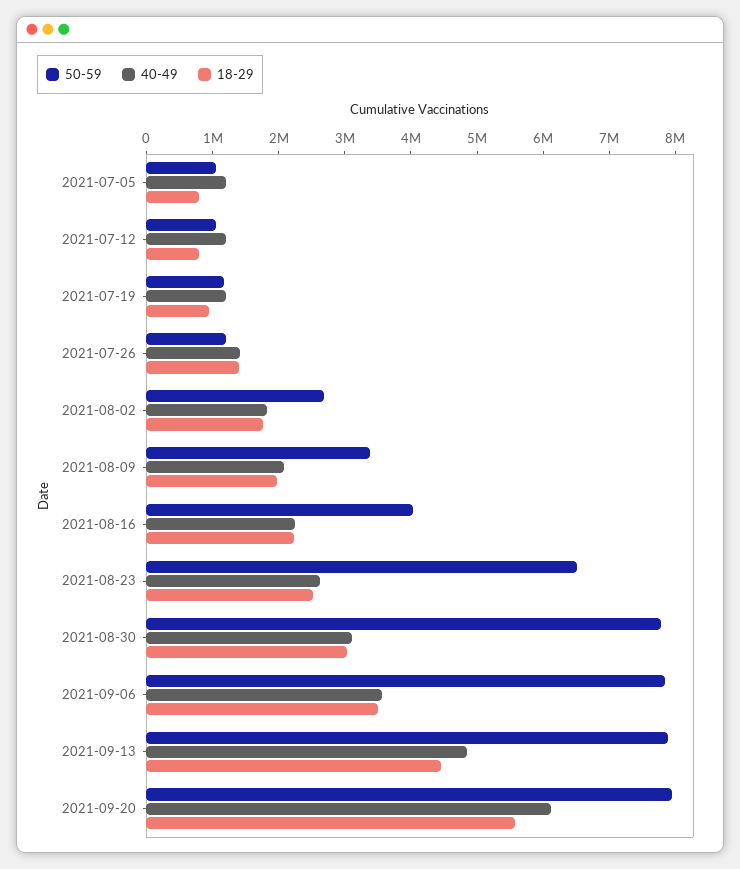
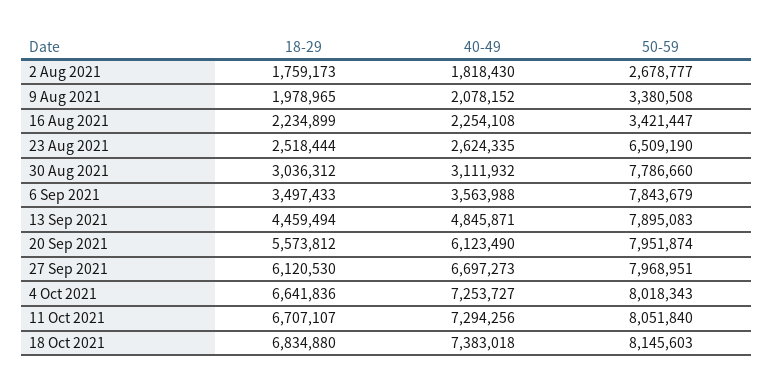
50-59, 2021-07-05: 1000000 -> none
40-49, 2021-07-05: 1200000 -> none
18-29, 2021-07-05: 800000 -> none
50-59, 2021-07-12: 1000000 -> none
40-49, 2021-07-12: 1200000 -> none
18-29, 2021-07-12: 800000 -> none
50-59, 2021-07-19: 1200000 -> none
40-49, 2021-07-19: 1200000 -> none
18-29, 2021-07-19: 1000000 -> none
50-59, 2021-07-26: 1200000 -> none
40-49, 2021-07-26: 1400000 -> none
18-29, 2021-07-26: 1400000 -> none
50-59, 2021-08-16: 4000000 -> 3421447
18-29, 27 Sep 2021: none -> 6120530
40-49, 27 Sep 2021: none -> 6697273
50-59, 27 Sep 2021: none -> 7968951
18-29, 4 Oct 2021: none -> 6641836
40-49, 4 Oct 2021: none -> 7253727
50-59, 4 Oct 2021: none -> 8018343
18-29, 11 Oct 2021: none -> 6707107
40-49, 11 Oct 2021: none -> 7294256
50-59, 11 Oct 2021: none -> 8051840
18-29, 18 Oct 2021: none -> 6834880
40-49, 18 Oct 2021: none -> 7383018
50-59, 18 Oct 2021: none -> 8145603

